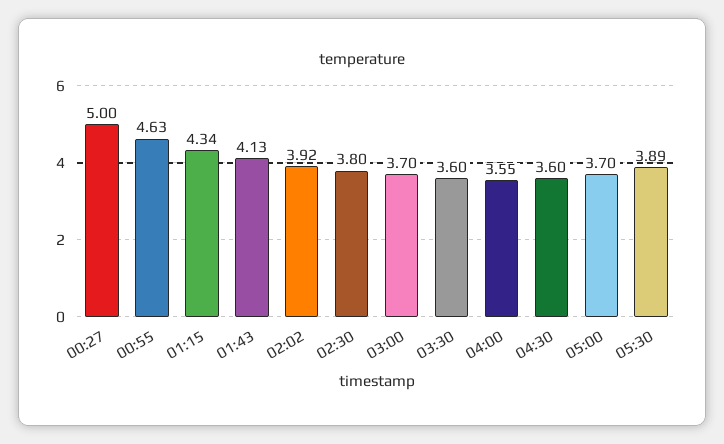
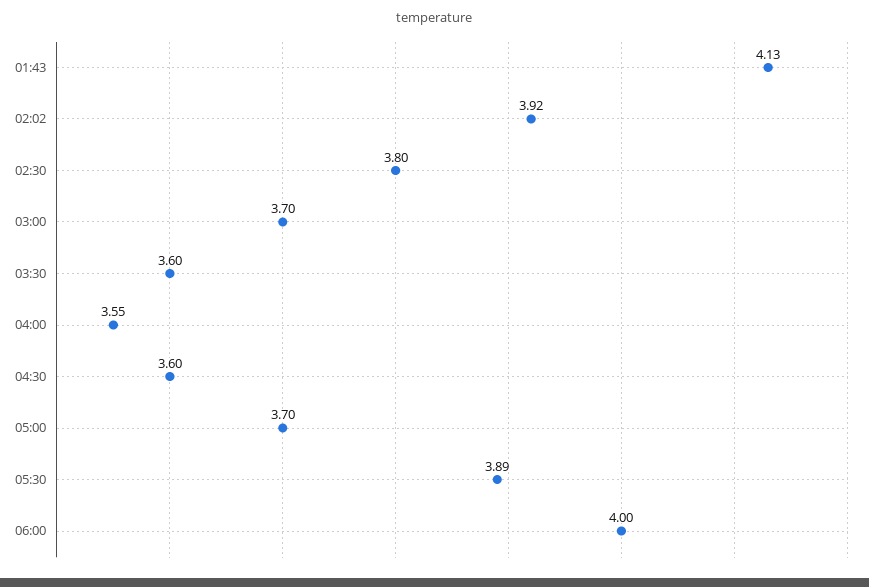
00:27: 5 -> none
00:55: 4.63 -> none
01:15: 4.34 -> none
06:00: none -> 4

